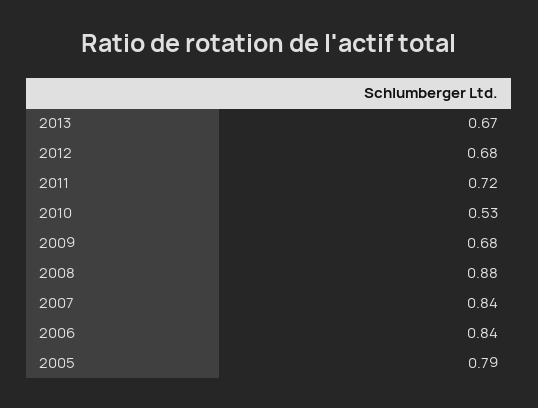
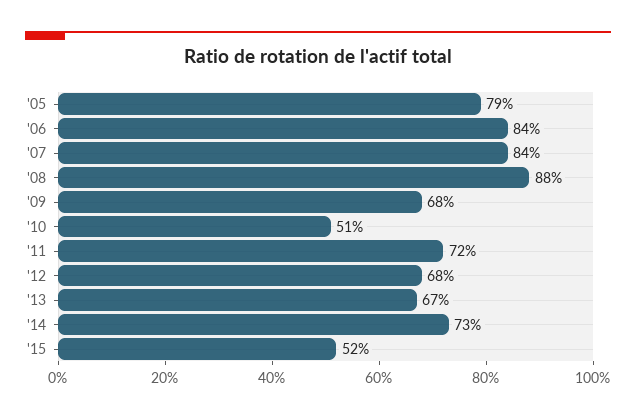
2010: 0.53 -> 0.51
'14: none -> 0.73
'15: none -> 0.52

